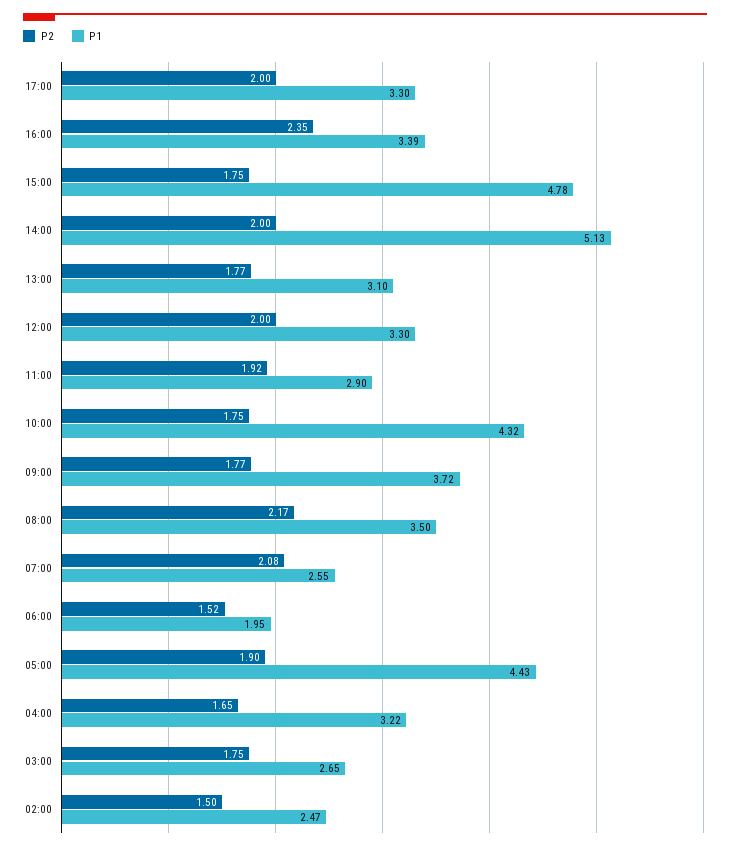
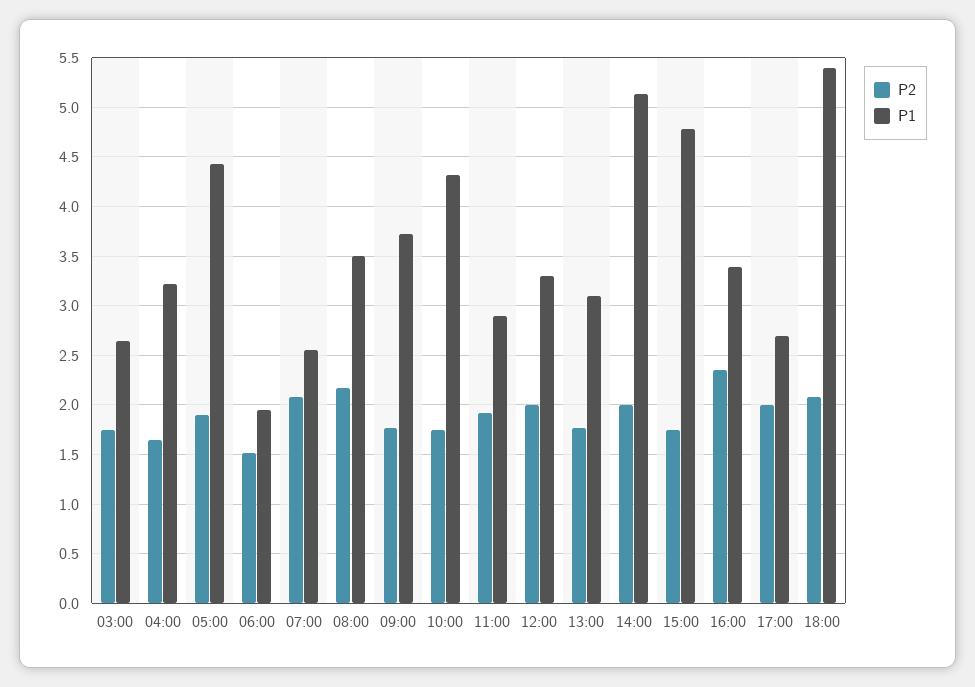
P1, 17:00: 3.3 -> 2.7
P2, 02:00: 1.5 -> none
P1, 02:00: 2.47 -> none
P2, 18:00: none -> 2.1
P1, 18:00: none -> 5.4

